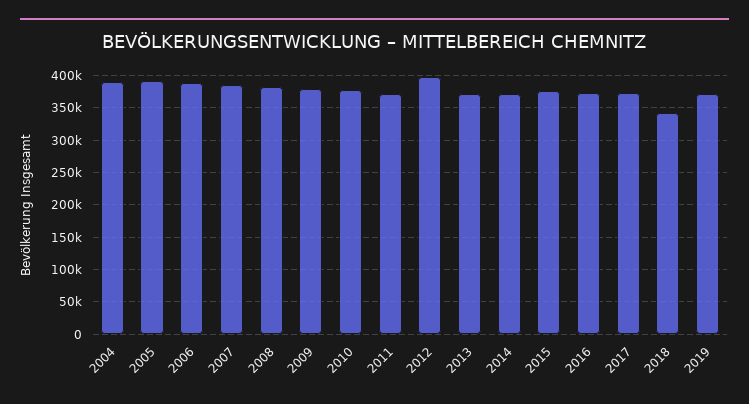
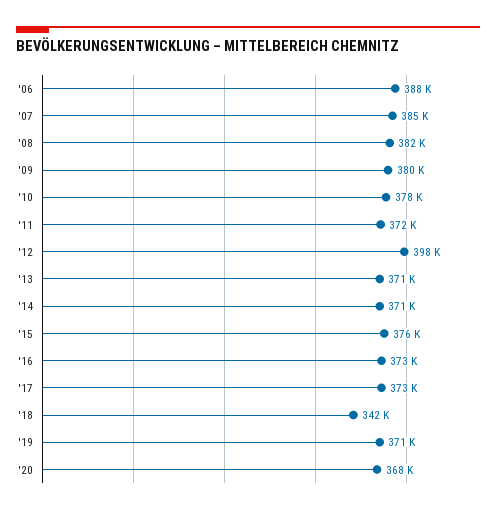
2004: 390000 -> none
2005: 390000 -> none
'20: none -> 368000

